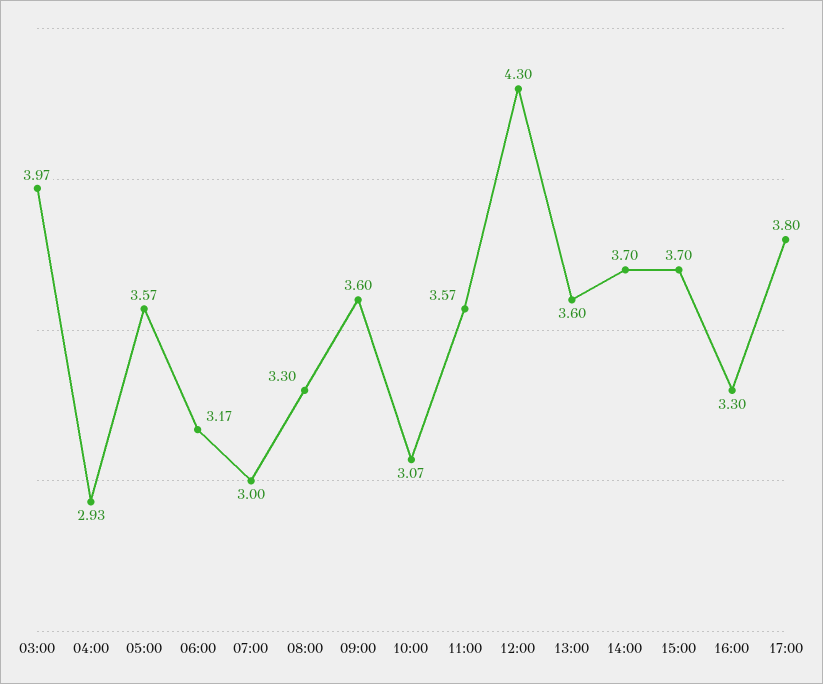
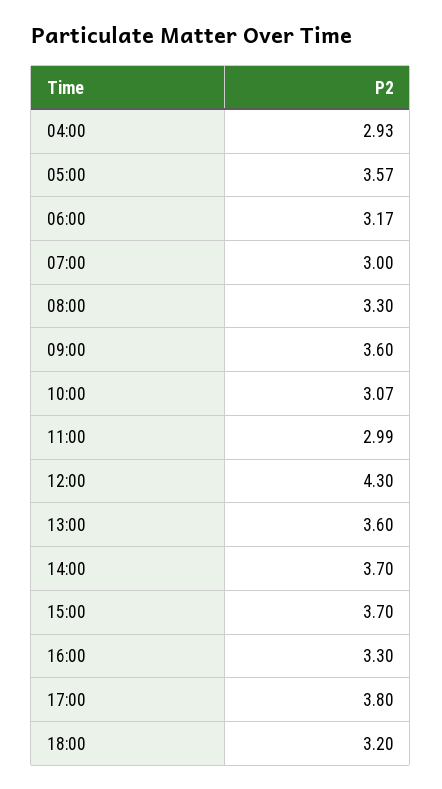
03:00: 3.97 -> none
11:00: 3.57 -> 2.99
18:00: none -> 3.2

